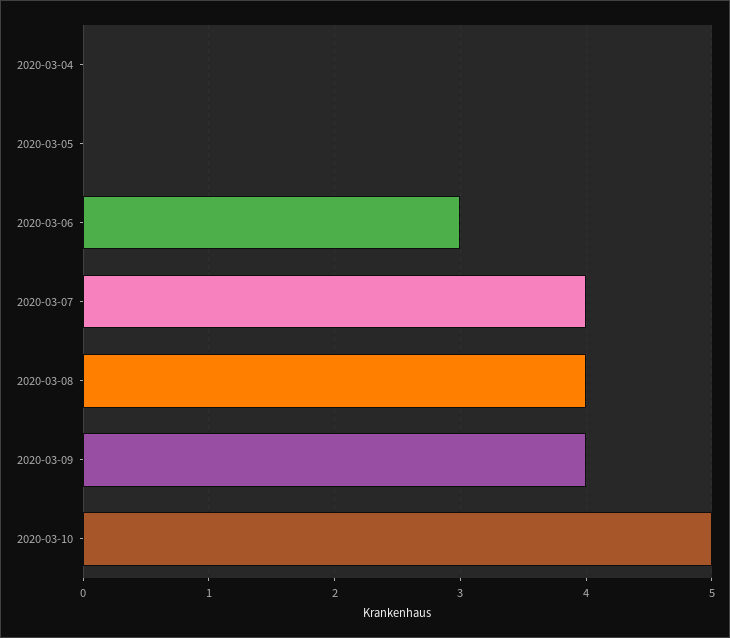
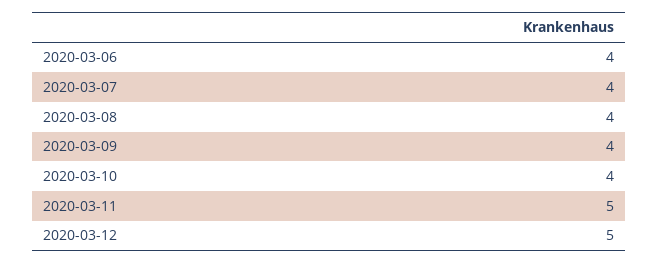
2020-03-04: 0 -> none
2020-03-05: 0 -> none
2020-03-06: 3 -> 4
2020-03-10: 5 -> 4
2020-03-11: none -> 5
2020-03-12: none -> 5

